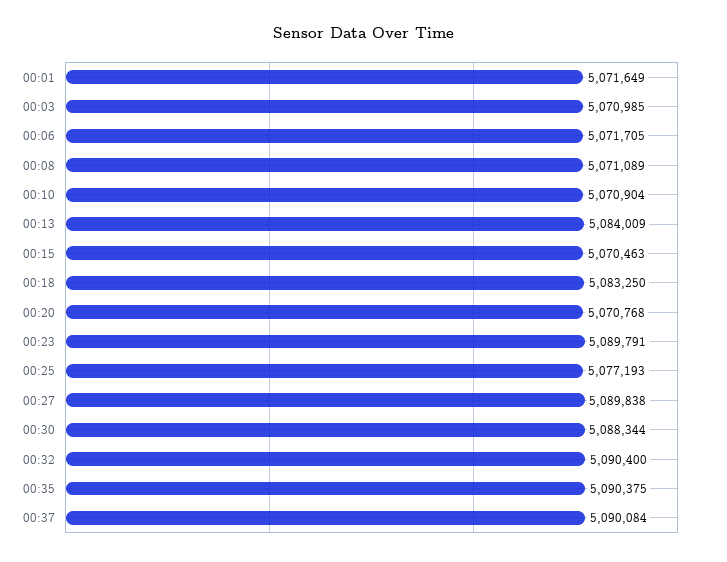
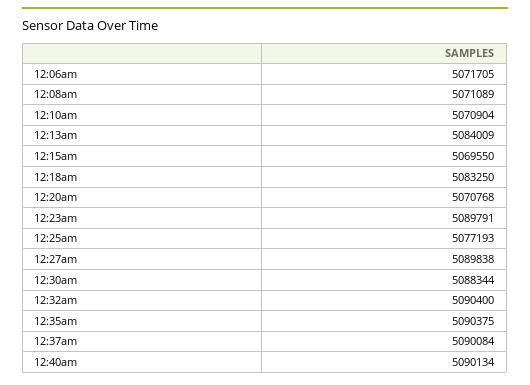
00:01: 5071649 -> none
00:03: 5070985 -> none
00:15: 5070463 -> 5069550
12:40am: none -> 5090134

